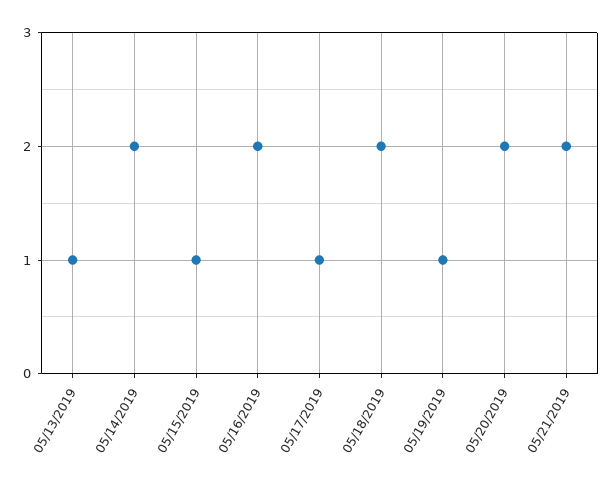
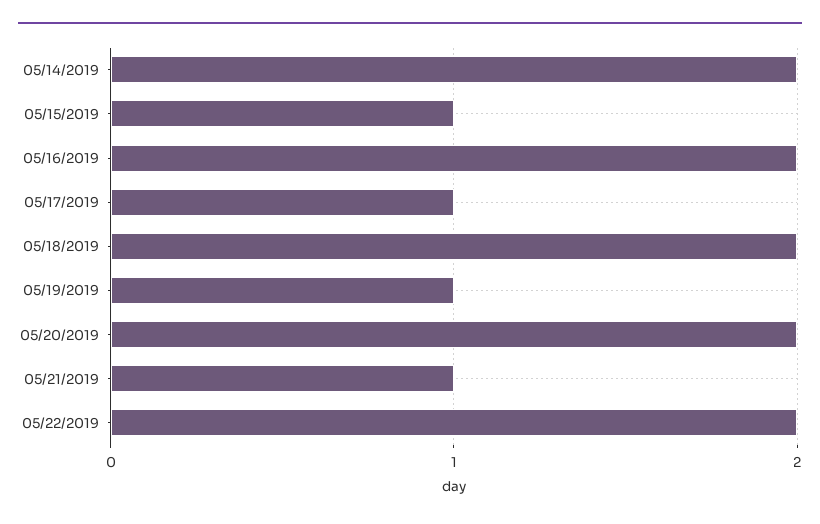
05/13/2019: 1 -> none
05/21/2019: 2 -> 1
05/22/2019: none -> 2

